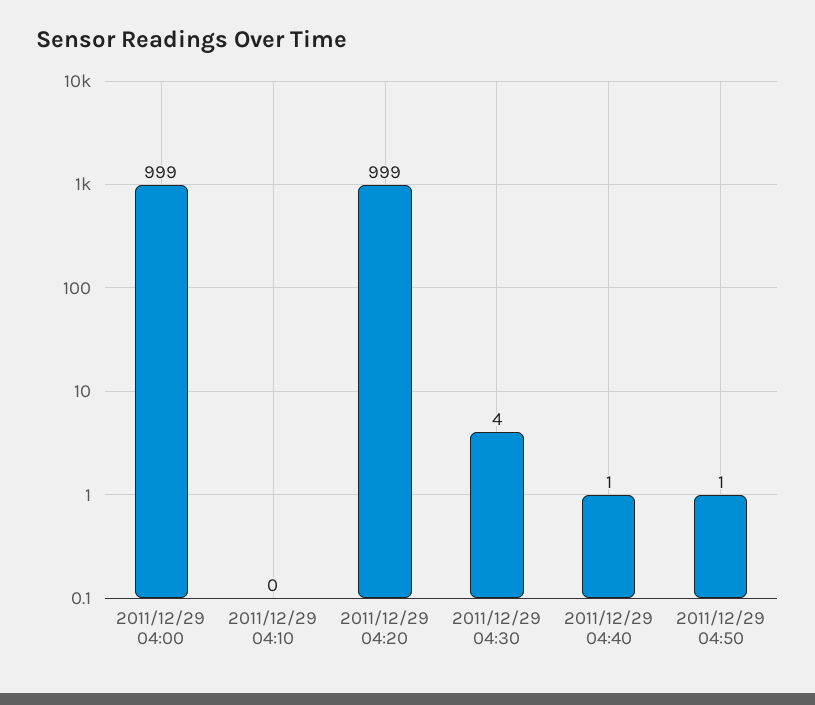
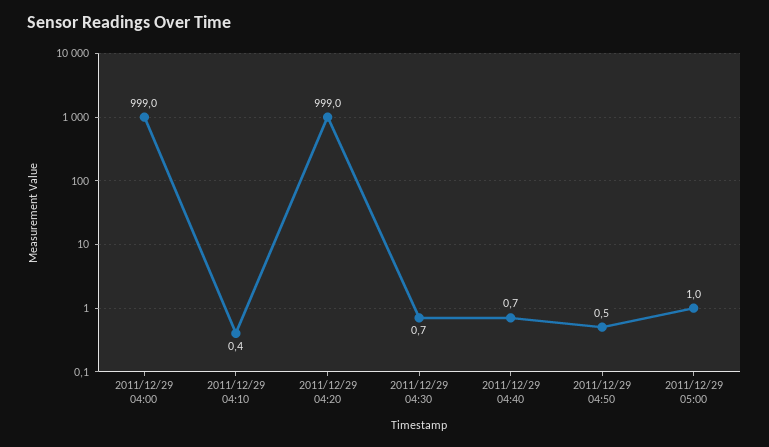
2011/12/29 04:30: 4 -> 0.7
2011/12/29 05:00: none -> 1

